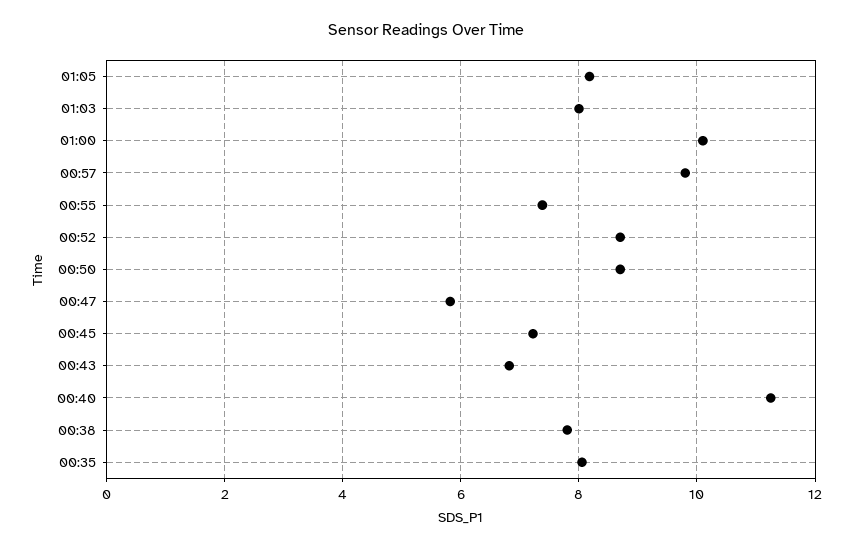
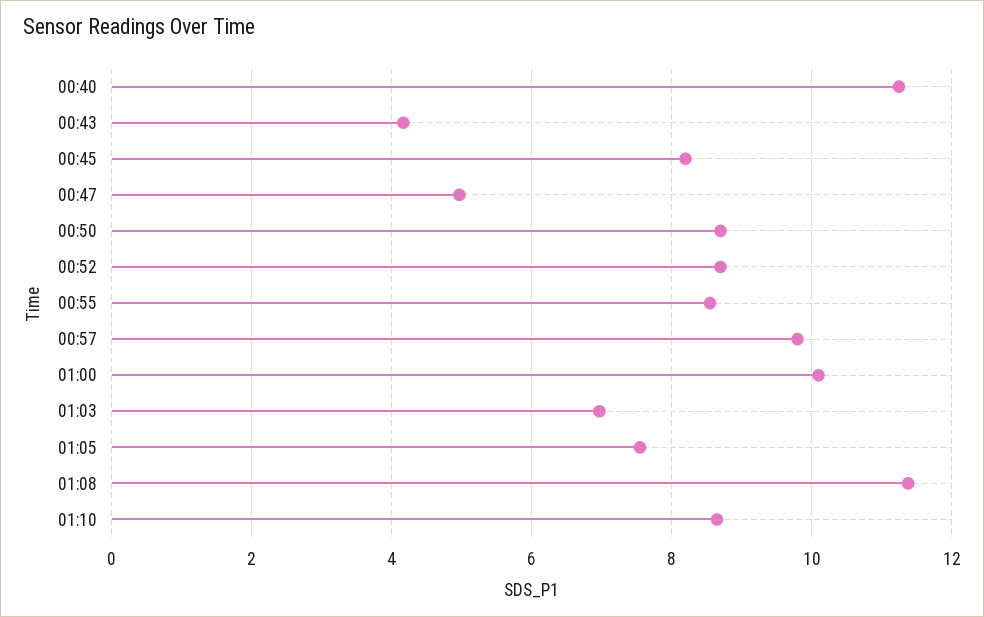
01:05: 8.2 -> 7.6
01:03: 8 -> 7
00:55: 7.4 -> 8.6
00:47: 5.8 -> 5
00:45: 7.2 -> 8.2
00:43: 6.8 -> 4.2
00:38: 7.8 -> none
00:35: 8 -> none
01:08: none -> 11.4
01:10: none -> 8.6

